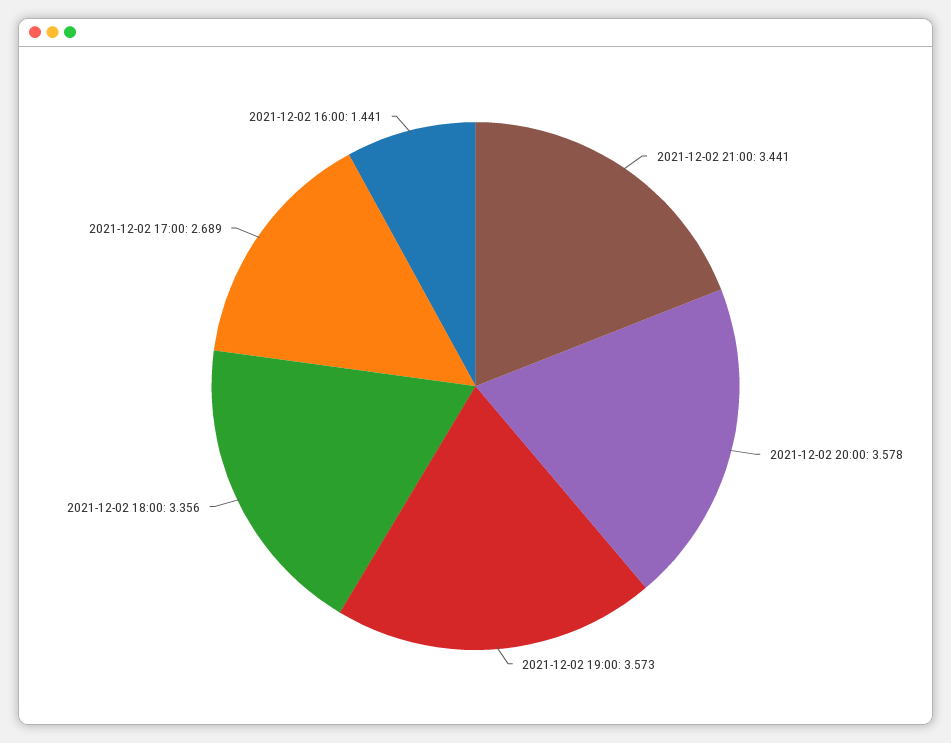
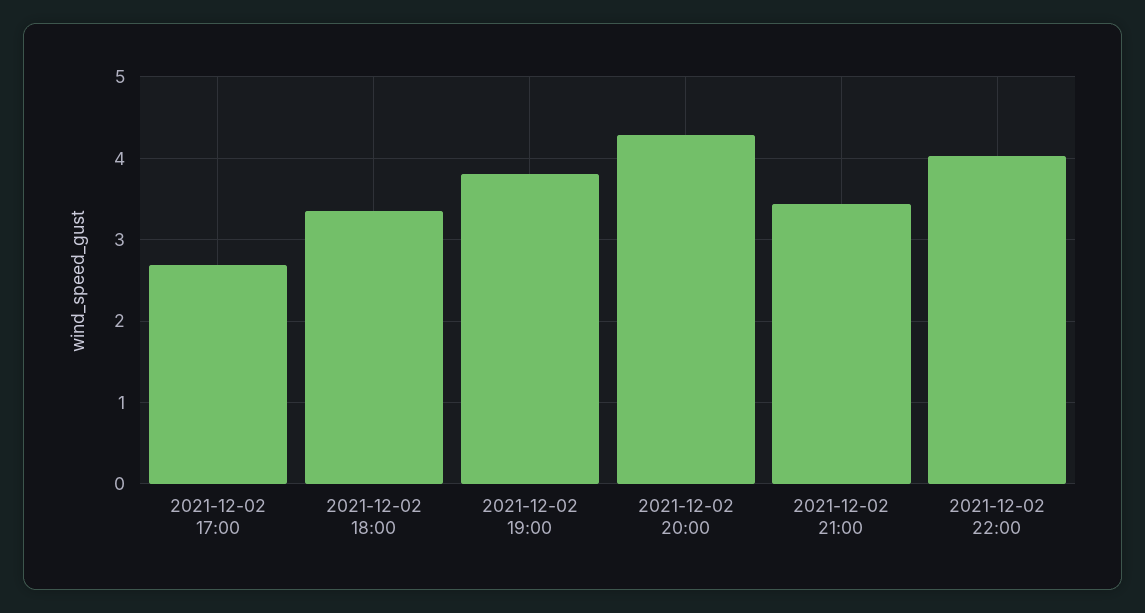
2021-12-02 20:00: 3.578 -> 4.3
2021-12-02 19:00: 3.573 -> 3.8
2021-12-02 16:00: 1.441 -> none
2021-12-02 22:00: none -> 4

